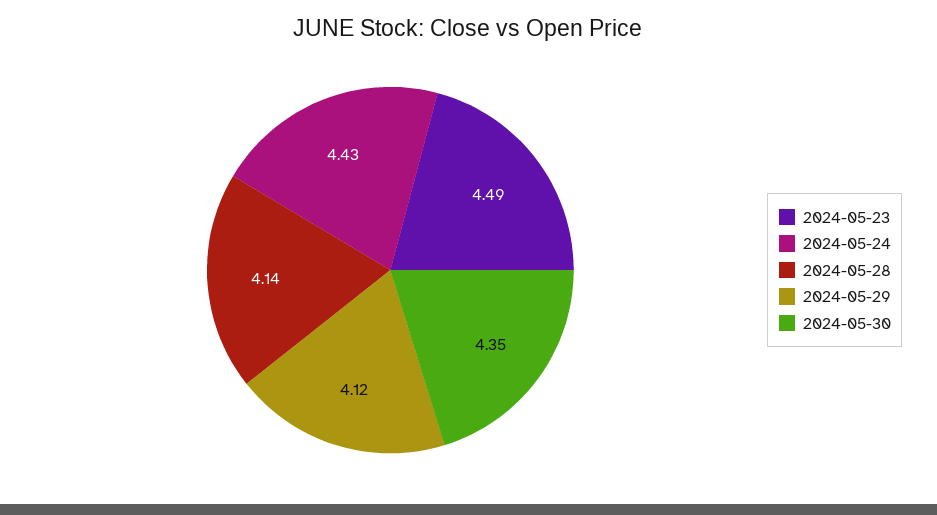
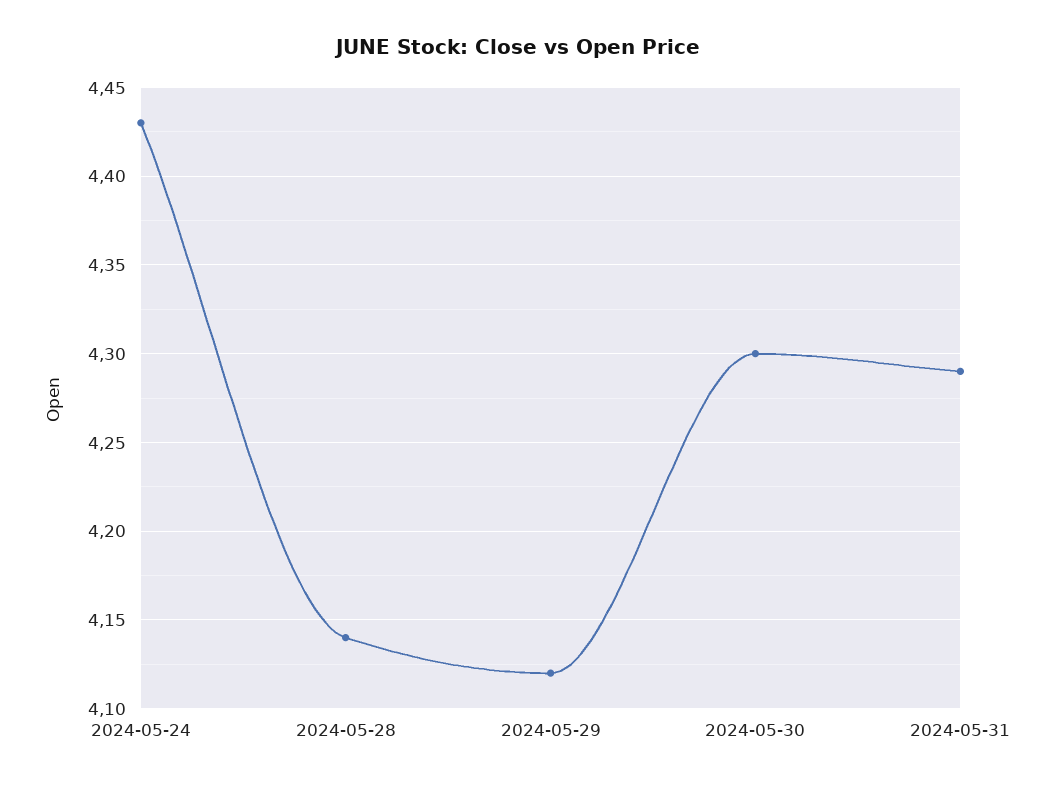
2024-05-23: 4.49 -> none
2024-05-30: 4.35 -> 4.3
2024-05-31: none -> 4.29

